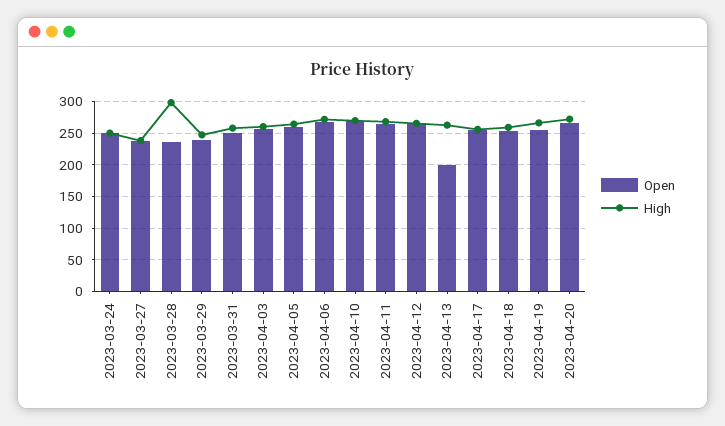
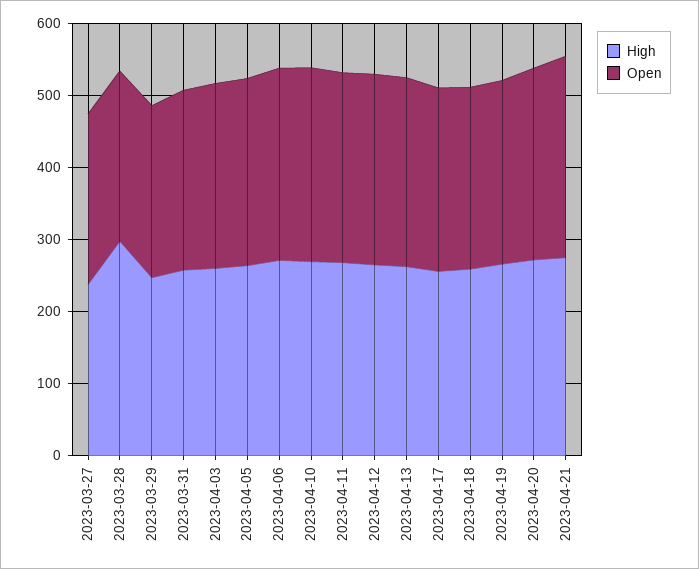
Open, 2023-03-24: 250 -> none
High, 2023-03-24: 250 -> none
Open, 2023-04-13: 200 -> 260
High, 2023-04-21: none -> 280
Open, 2023-04-21: none -> 280

